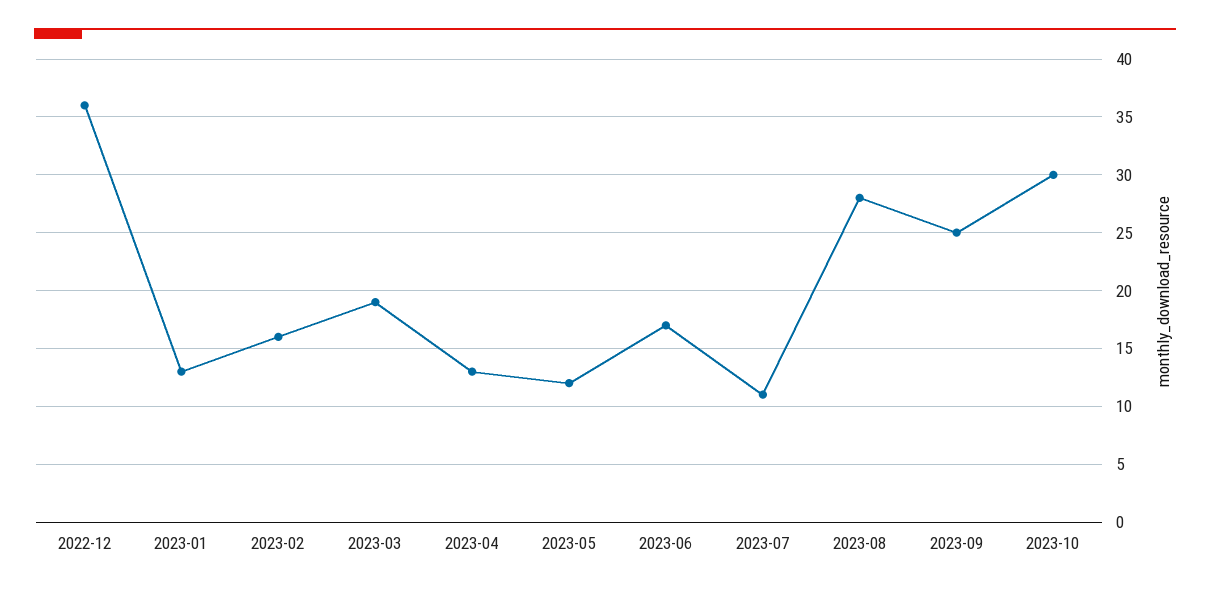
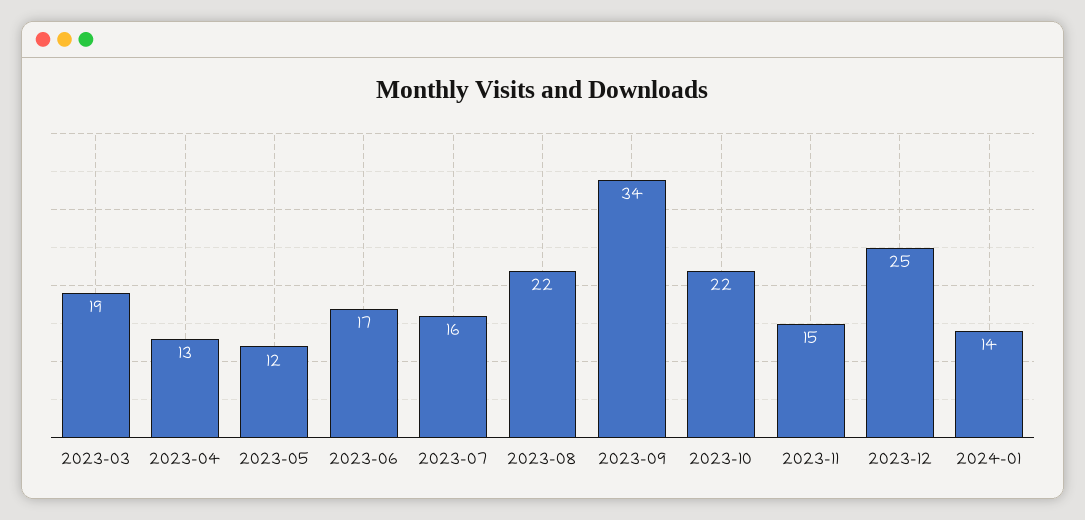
2022-12: 36 -> none
2023-01: 13 -> none
2023-02: 16 -> none
2023-07: 11 -> 16
2023-08: 28 -> 22
2023-09: 25 -> 34
2023-10: 30 -> 22
2023-11: none -> 15
2023-12: none -> 25
2024-01: none -> 14

